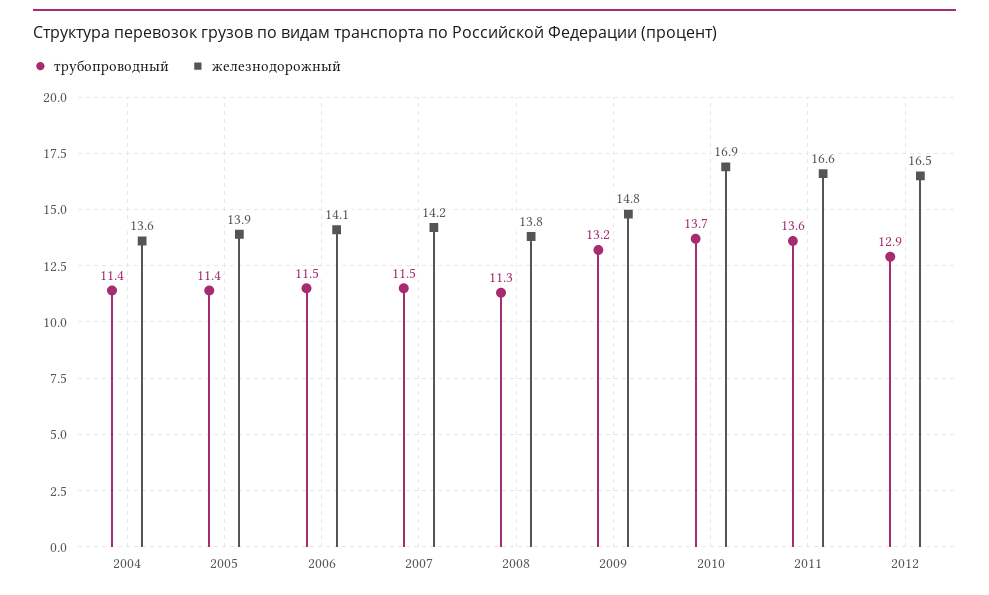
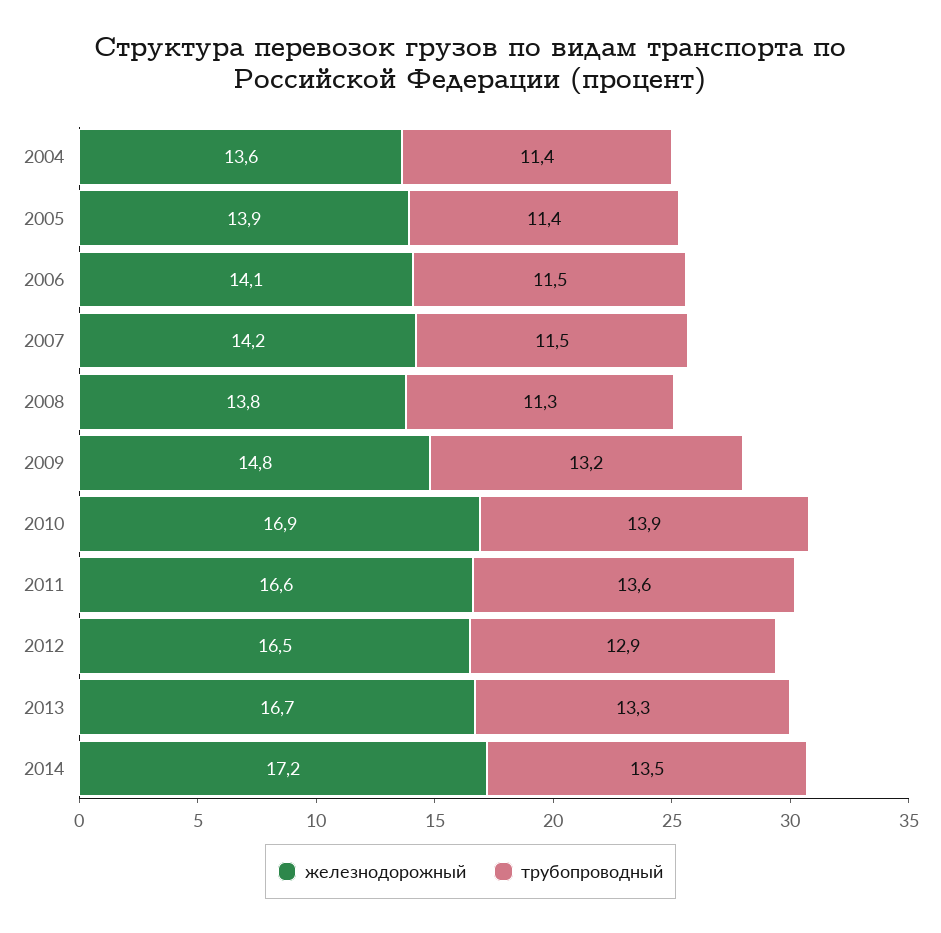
трубопроводный, 2010: 13.7 -> 13.9
железнодорожный, 2013: none -> 16.7
трубопроводный, 2013: none -> 13.3
железнодорожный, 2014: none -> 17.2
трубопроводный, 2014: none -> 13.5

